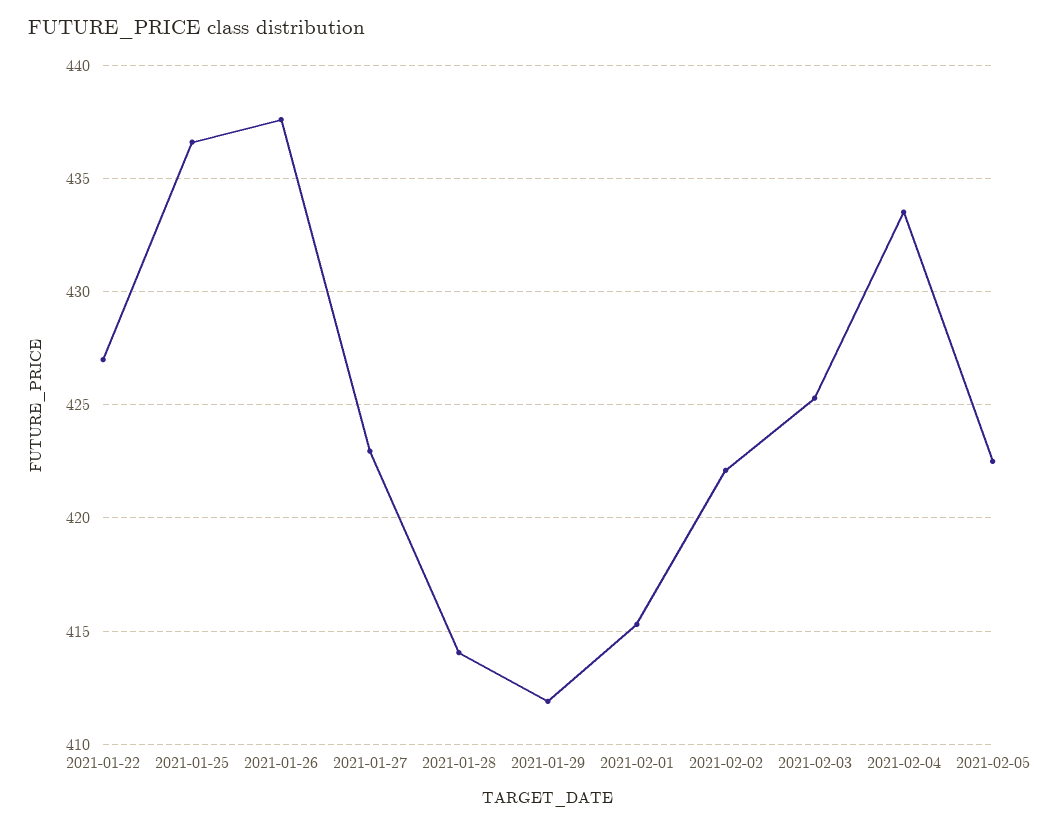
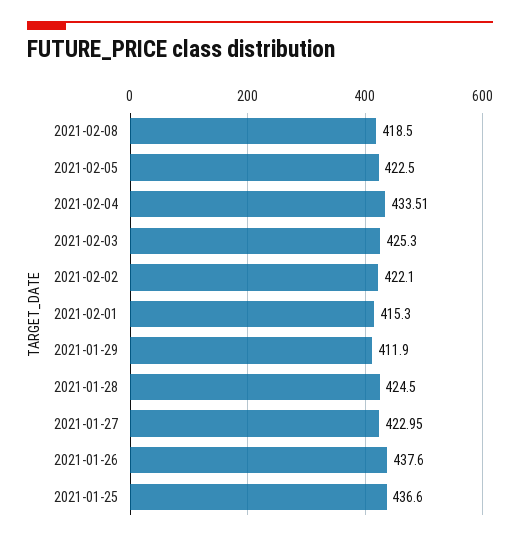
2021-01-22: 427 -> none
2021-01-28: 414 -> 424.5
2021-02-08: none -> 418.5

